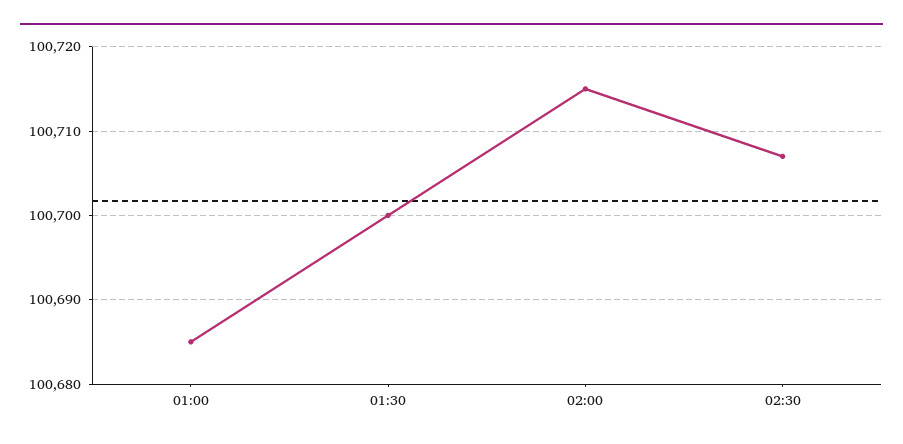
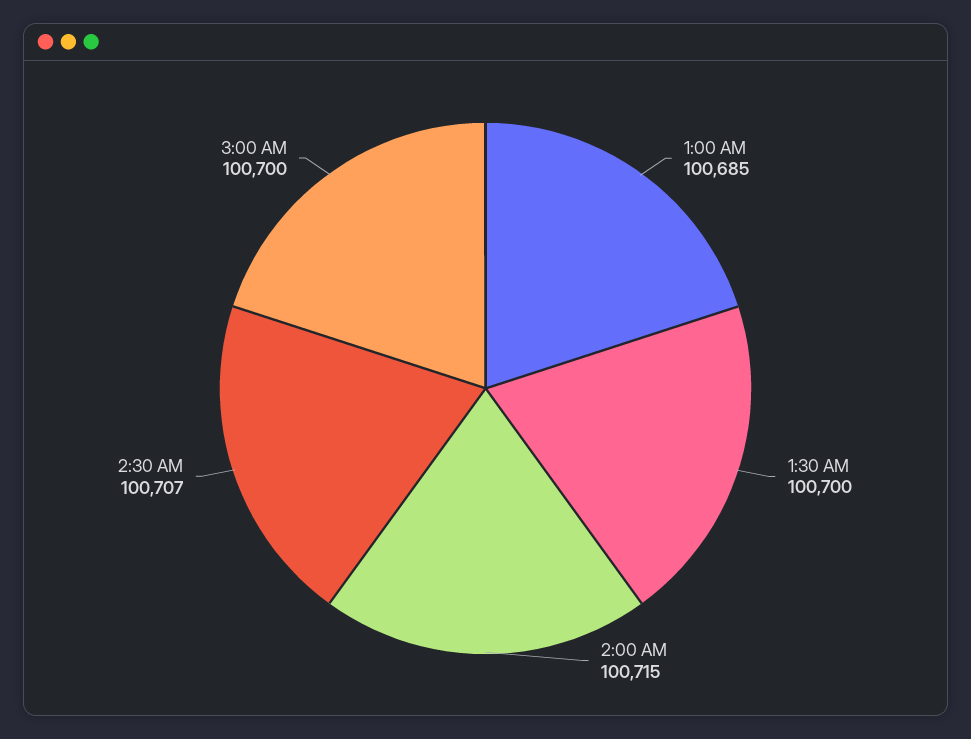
3:00 AM: none -> 100700

